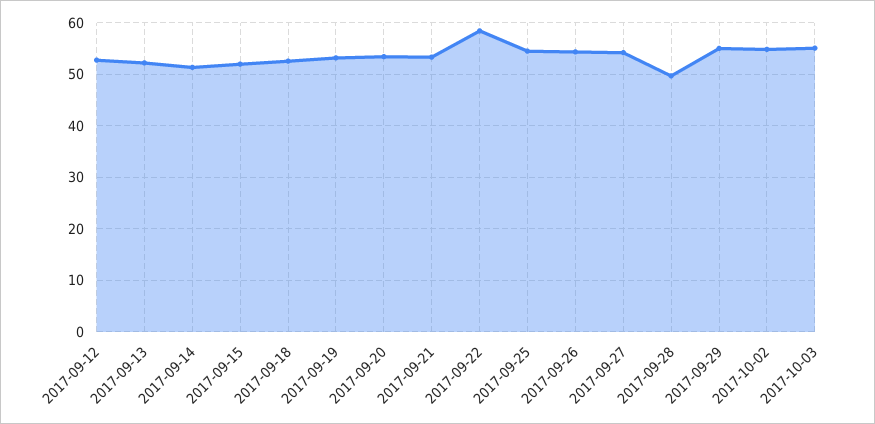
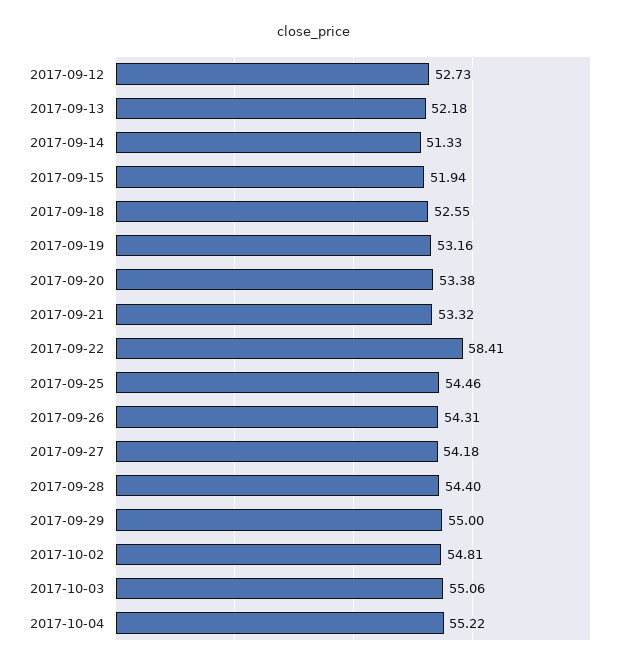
2017-09-28: 50 -> 54.4
2017-10-04: none -> 55.22

